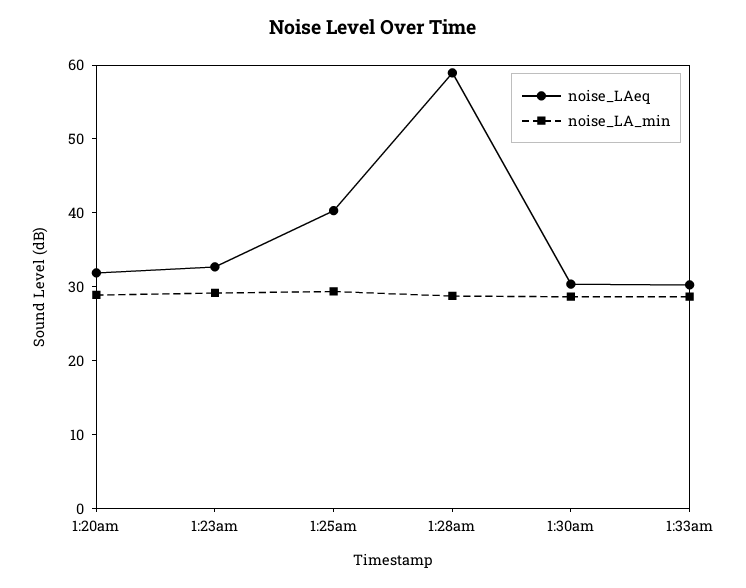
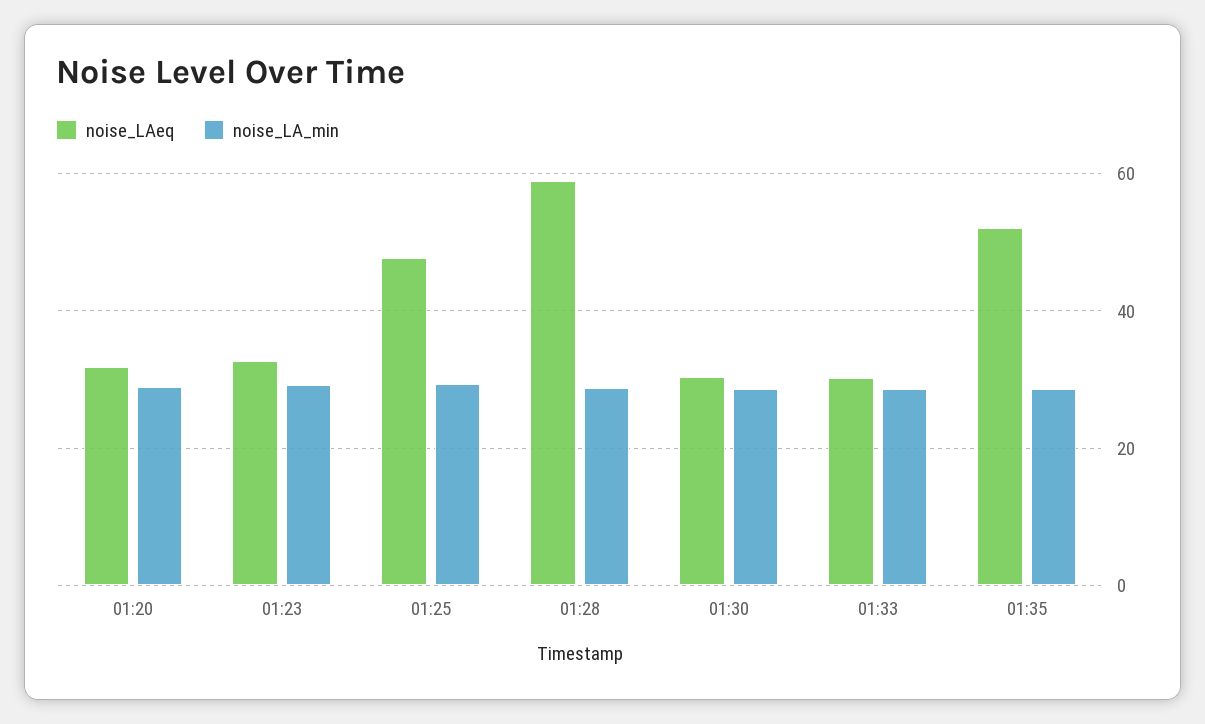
noise_LAeq, 1:25am: 40 -> 48
noise_LAeq, 01:35: none -> 52
noise_LA_min, 01:35: none -> 28

